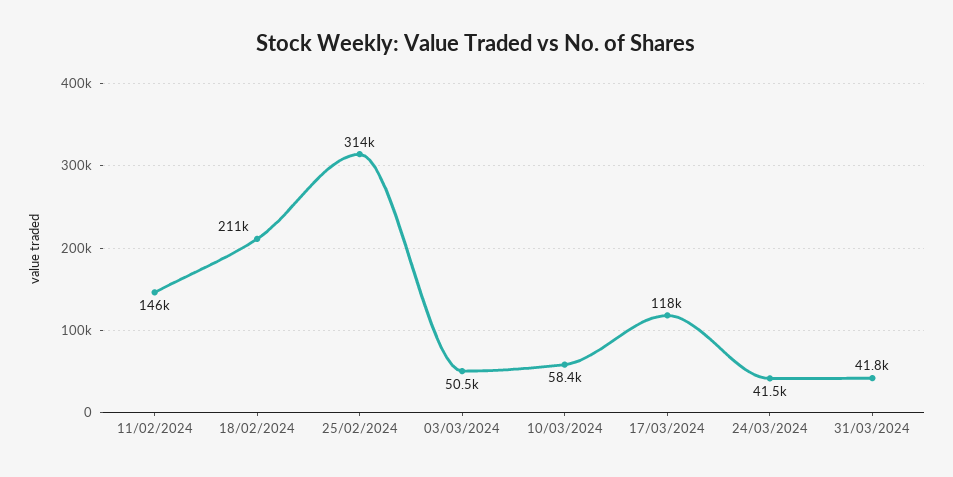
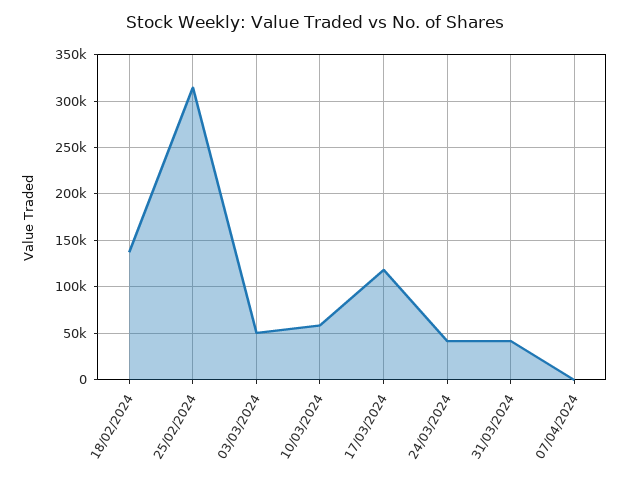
11/02/2024: 146000 -> none
18/02/2024: 211000 -> 140000
07/04/2024: none -> 0

